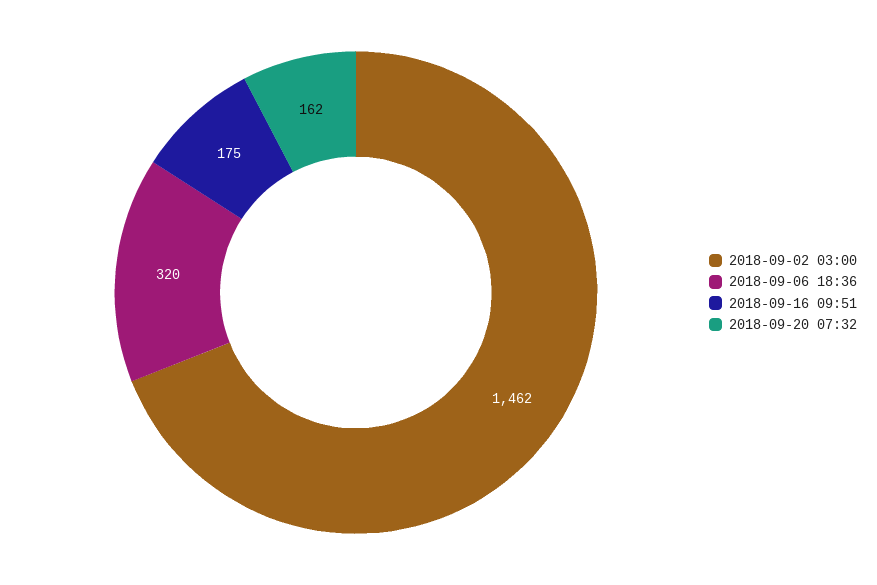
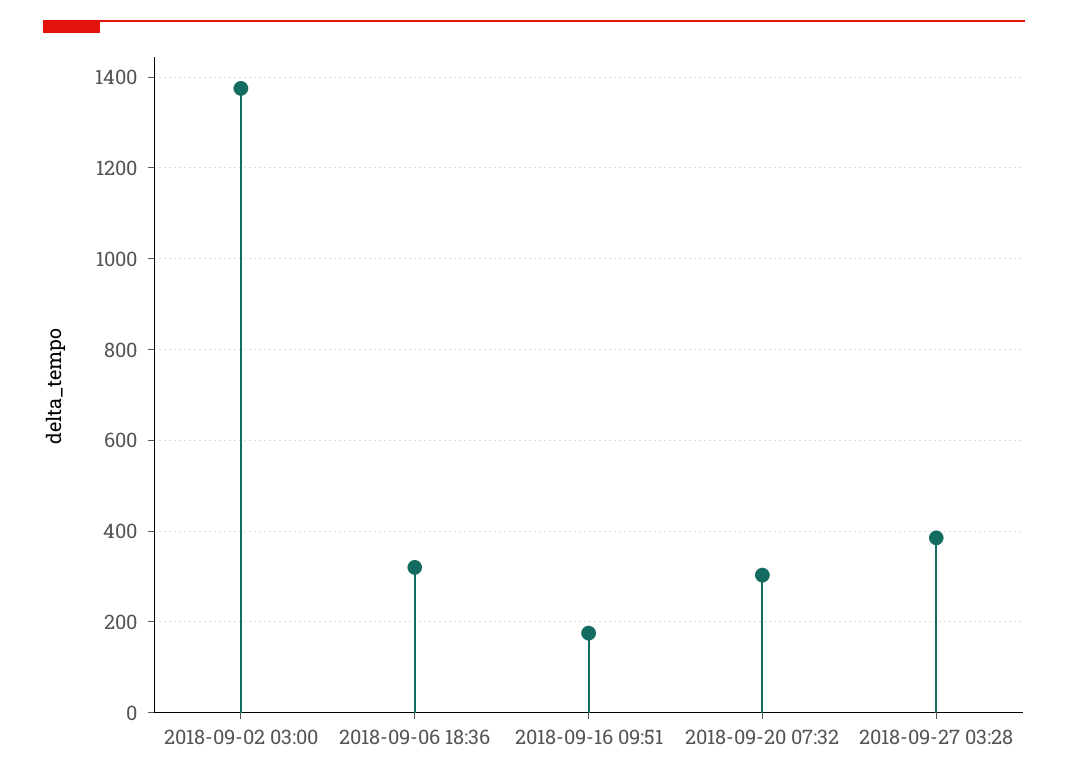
2018-09-02 03:00: 1462 -> 1380
2018-09-20 07:32: 162 -> 300
2018-09-27 03:28: none -> 380

